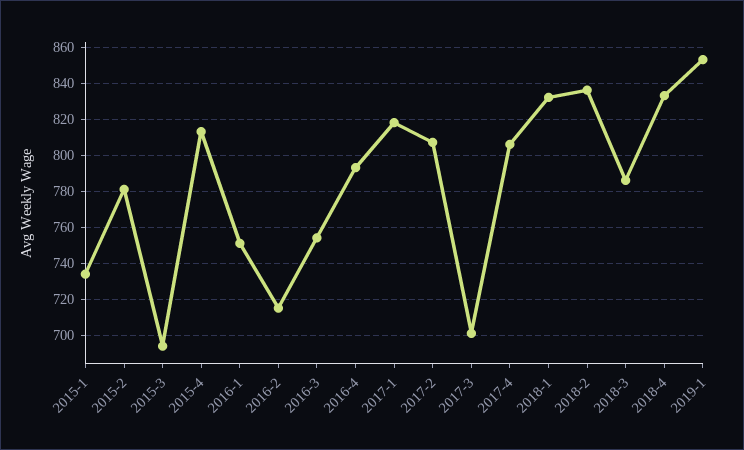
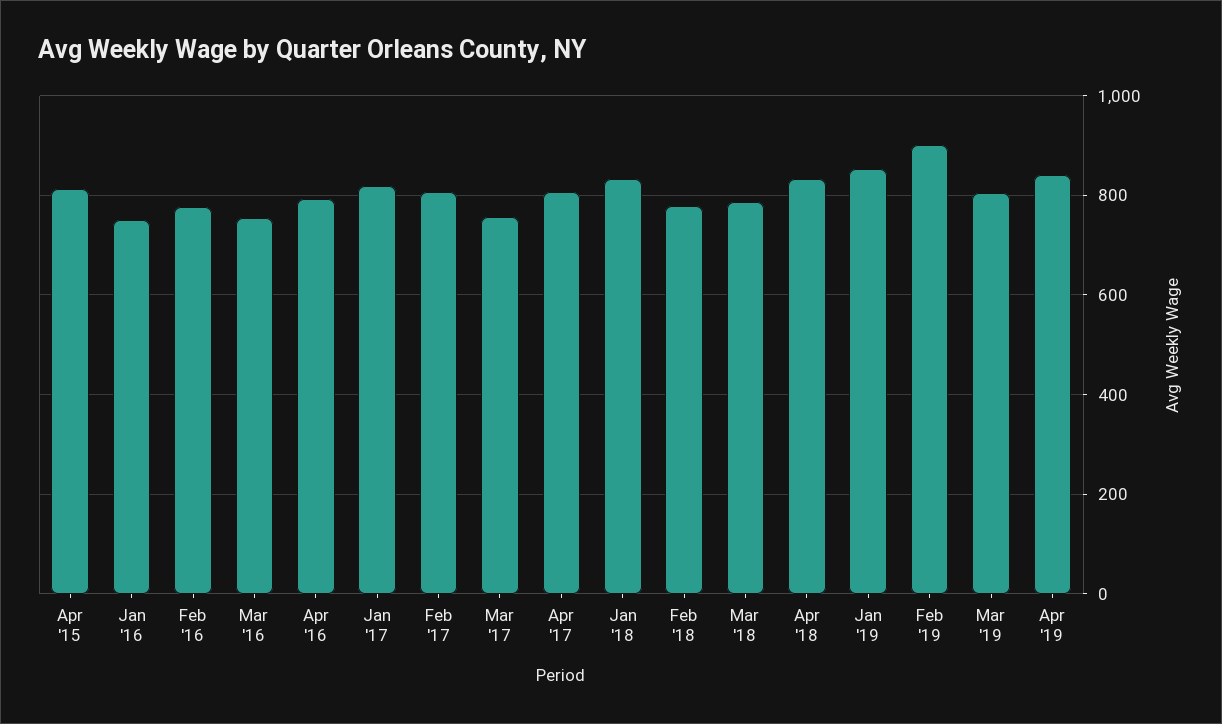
2015-1: 735 -> none
2015-2: 780 -> none
2015-3: 695 -> none
2016-2: 715 -> 780
2017-3: 700 -> 760
2018-2: 835 -> 780
Feb '19: none -> 900
Mar '19: none -> 800
Apr '19: none -> 840

